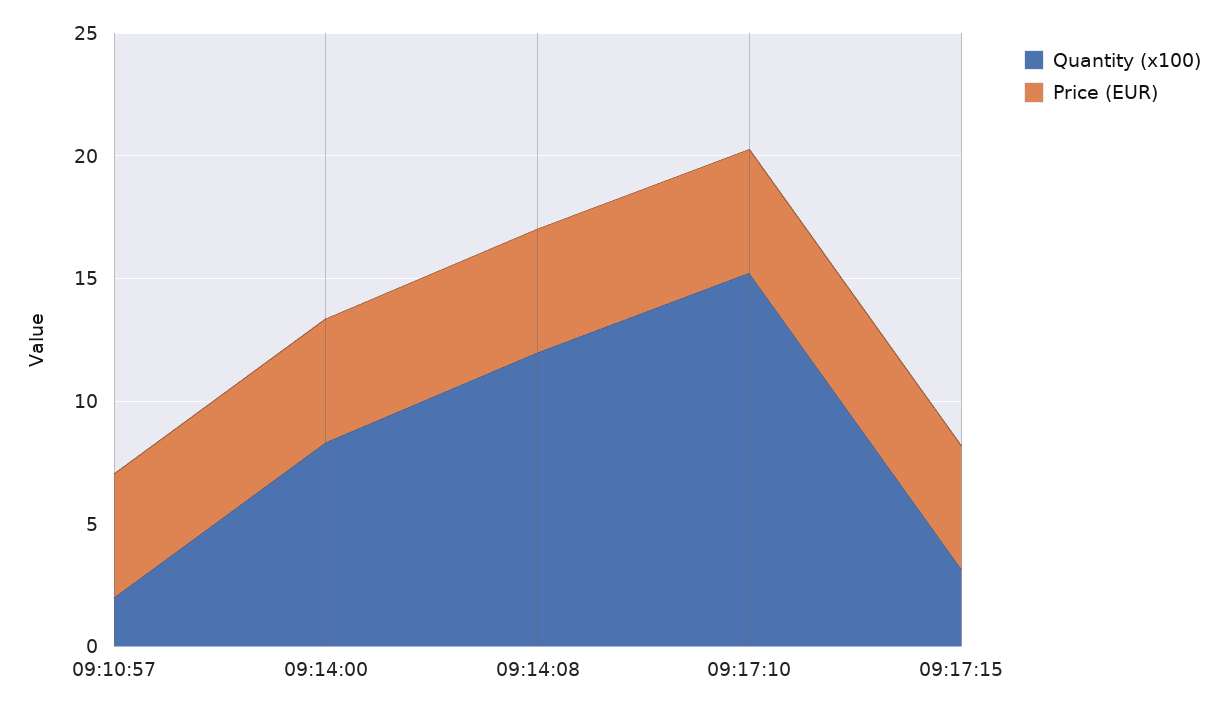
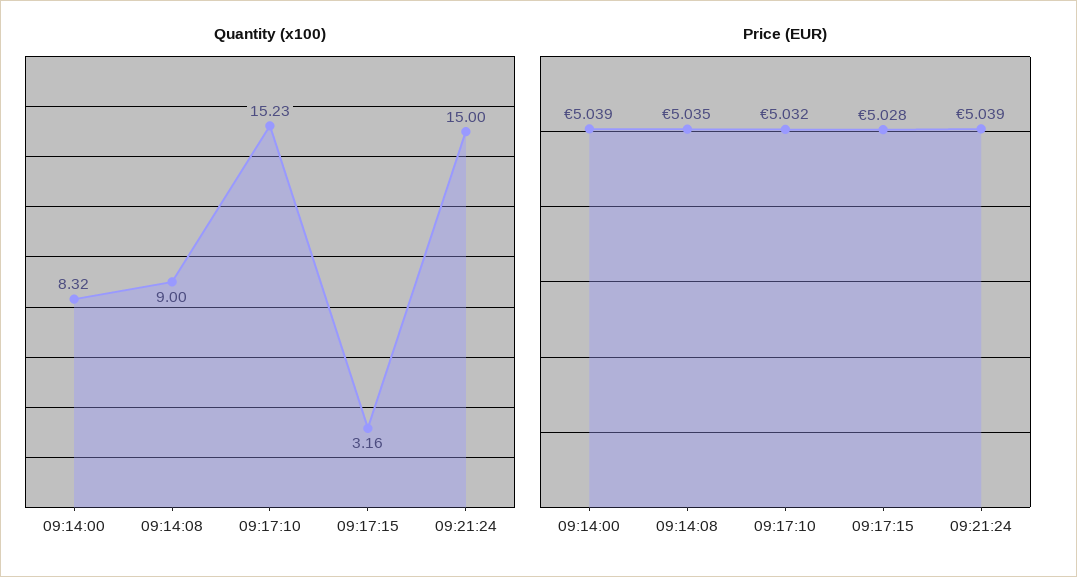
Quantity (x100), 09:10:57: 2 -> none
Price (EUR), 09:10:57: 5 -> none
Quantity (x100), 09:14:08: 12 -> 9
Quantity (x100), 09:21:24: none -> 15
Price (EUR), 09:21:24: none -> 5.039

